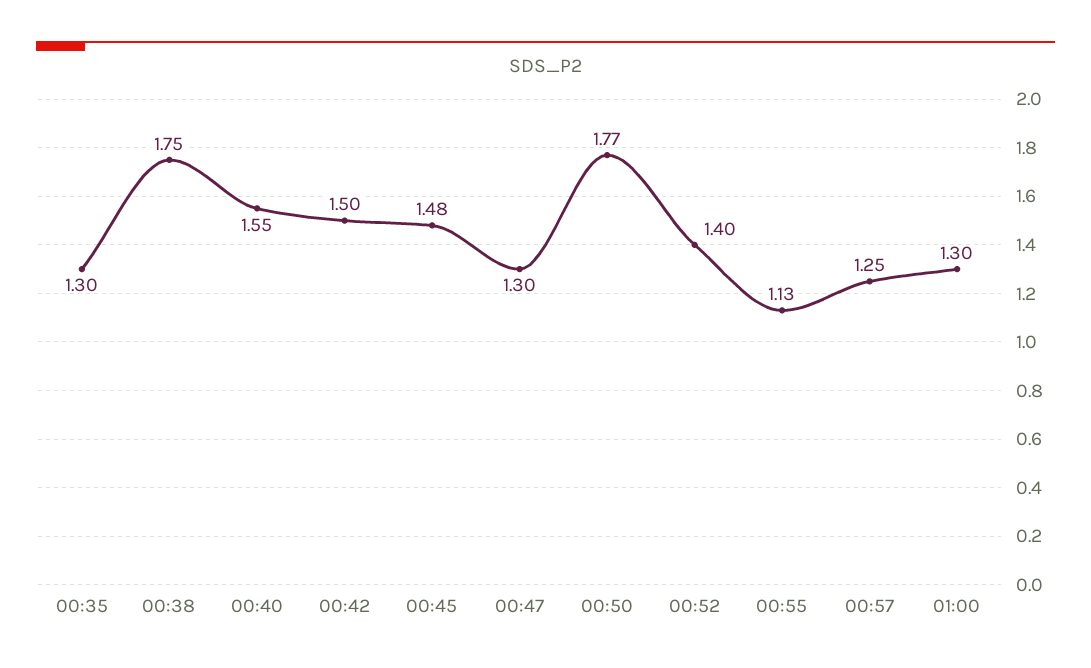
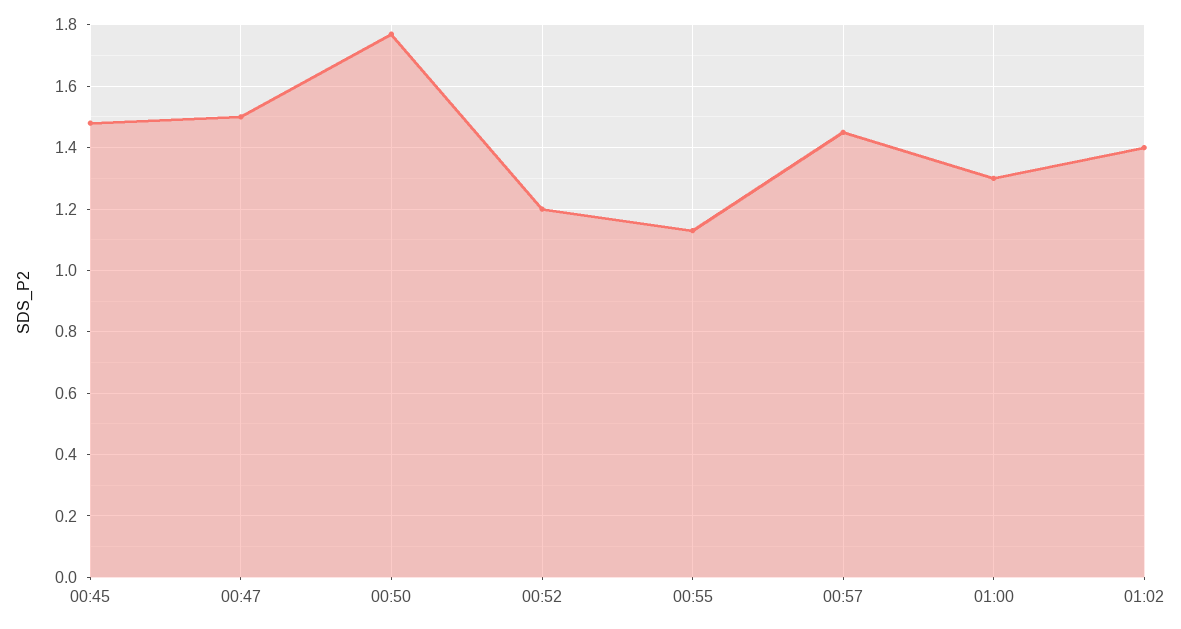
00:35: 1.3 -> none
00:38: 1.75 -> none
00:40: 1.55 -> none
00:42: 1.5 -> none
00:47: 1.3 -> 1.5
00:52: 1.4 -> 1.2
00:57: 1.25 -> 1.45
01:02: none -> 1.4

